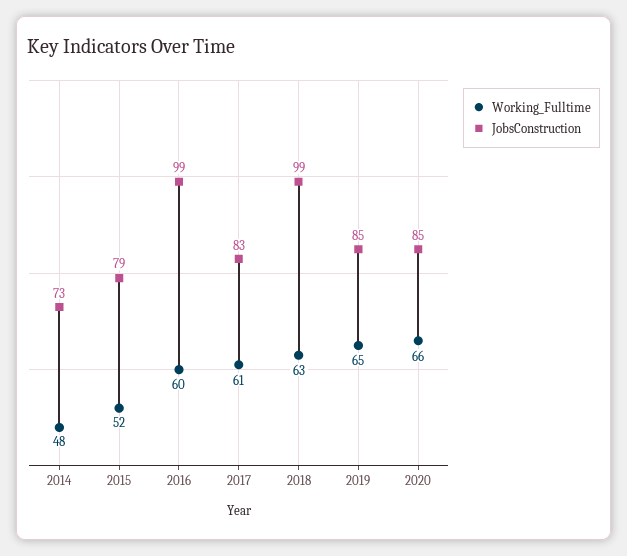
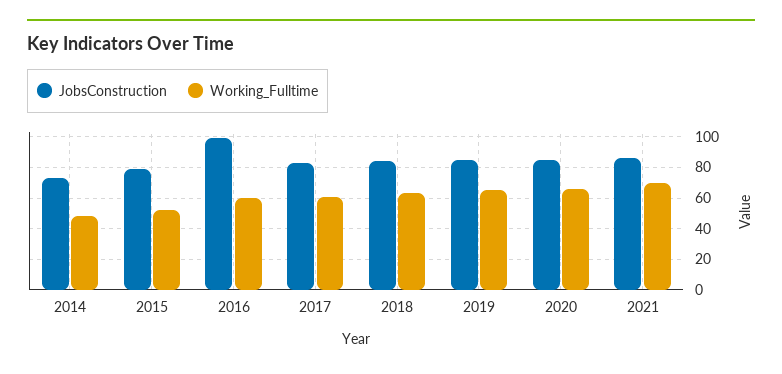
JobsConstruction, 2018: 99 -> 85
JobsConstruction, 2021: none -> 85
Working_Fulltime, 2021: none -> 70

